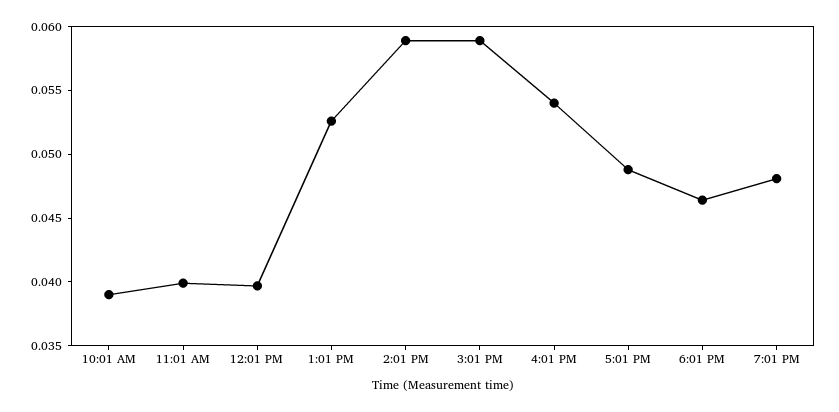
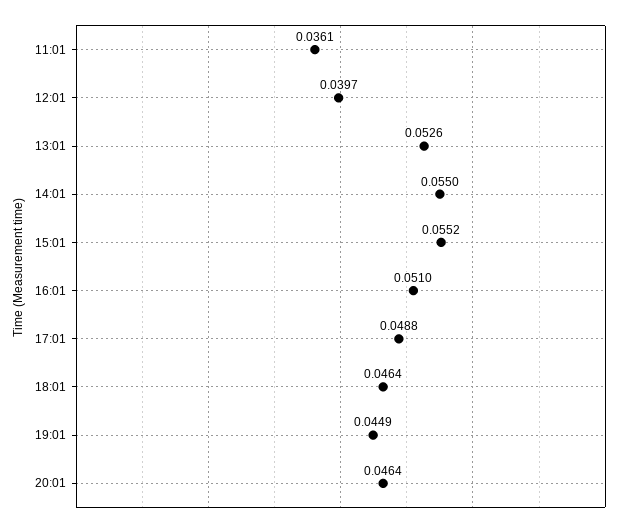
10:01 AM: 0.039 -> none
11:01 AM: 0.04 -> 0.0361
2:01 PM: 0.059 -> 0.055
3:01 PM: 0.059 -> 0.0552
4:01 PM: 0.054 -> 0.051
7:01 PM: 0.048 -> 0.0449
20:01: none -> 0.0464

